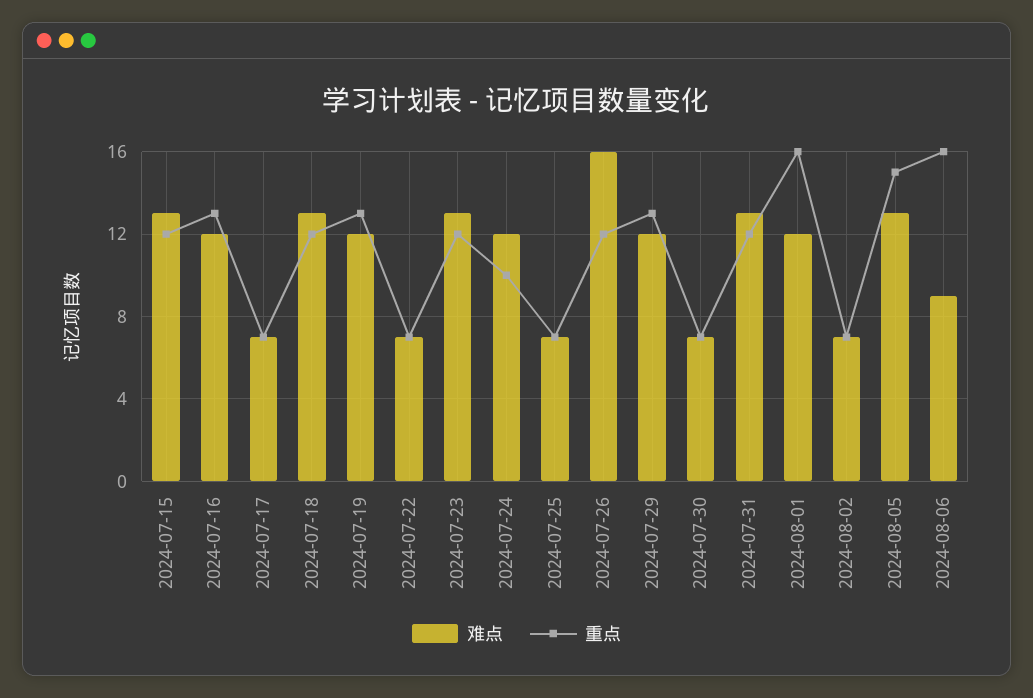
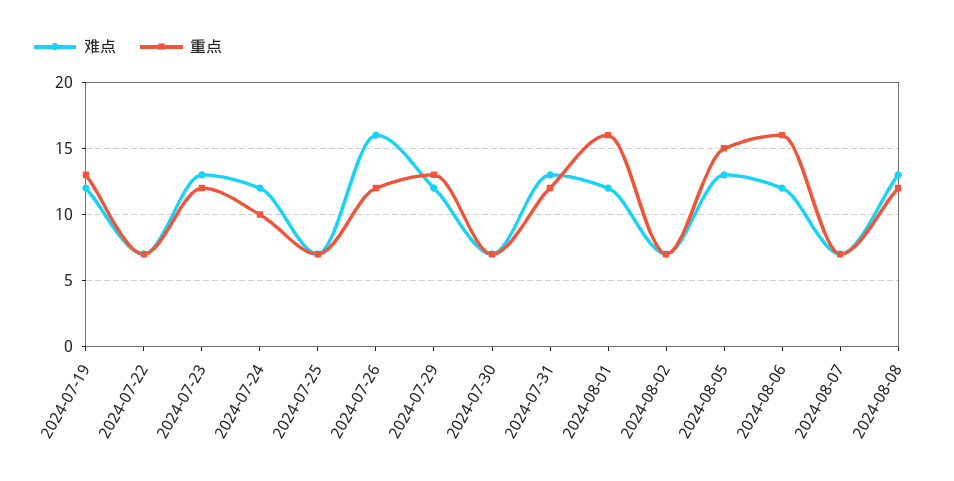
难点, 2024-07-15: 13 -> none
重点, 2024-07-15: 12 -> none
难点, 2024-07-16: 12 -> none
重点, 2024-07-16: 13 -> none
难点, 2024-07-17: 7 -> none
重点, 2024-07-17: 7 -> none
难点, 2024-07-18: 13 -> none
重点, 2024-07-18: 12 -> none
难点, 2024-08-06: 9 -> 12
难点, 2024-08-07: none -> 7
重点, 2024-08-07: none -> 7
难点, 2024-08-08: none -> 13
重点, 2024-08-08: none -> 12

